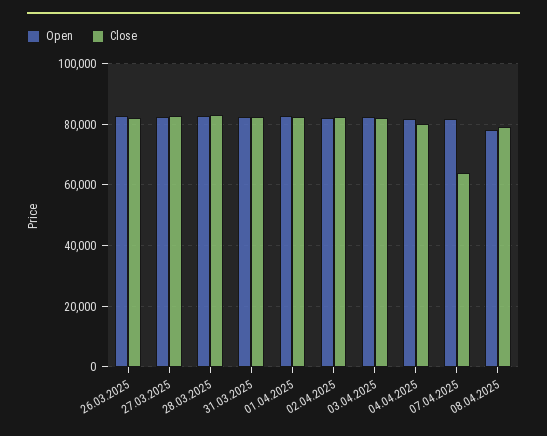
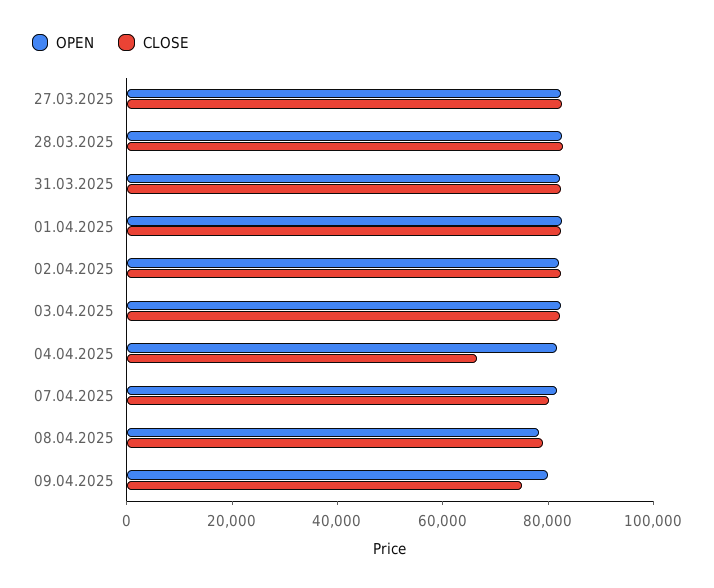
Open, 26.03.2025: 82000 -> none
Close, 26.03.2025: 82000 -> none
Close, 04.04.2025: 80000 -> 65000
Close, 07.04.2025: 64000 -> 80000
Open, 09.04.2025: none -> 80000
Close, 09.04.2025: none -> 75000

